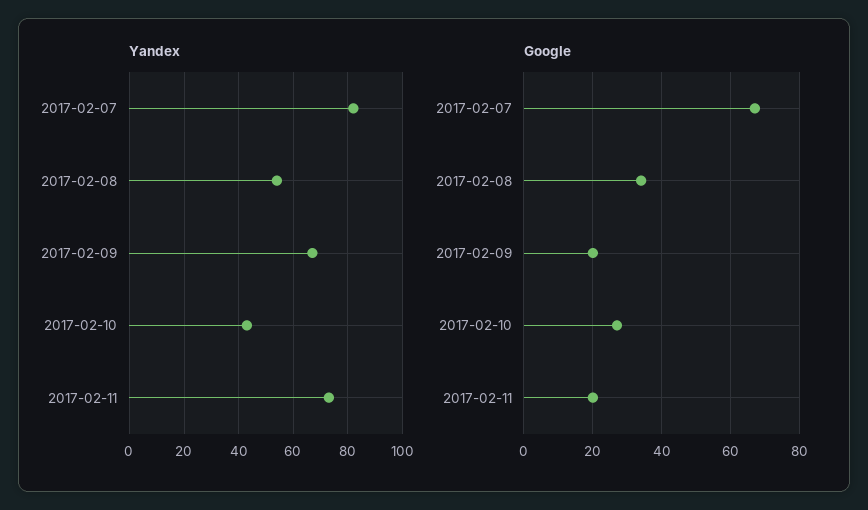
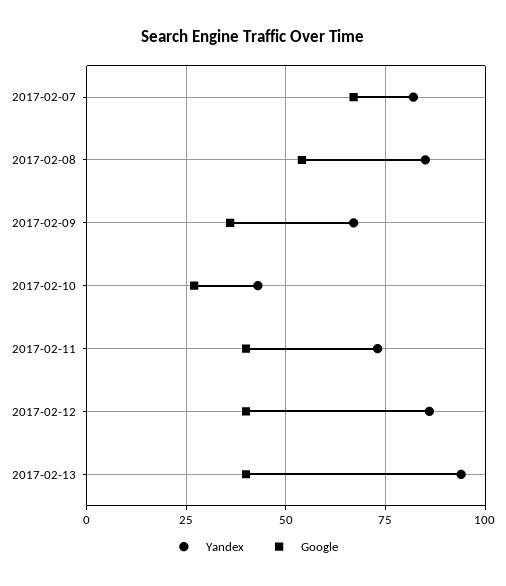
Yandex, 2017-02-08: 55 -> 85
Google, 2017-02-08: 35 -> 55
Google, 2017-02-09: 20 -> 35
Google, 2017-02-11: 20 -> 40
Yandex, 2017-02-12: none -> 85
Google, 2017-02-12: none -> 40
Yandex, 2017-02-13: none -> 95
Google, 2017-02-13: none -> 40

